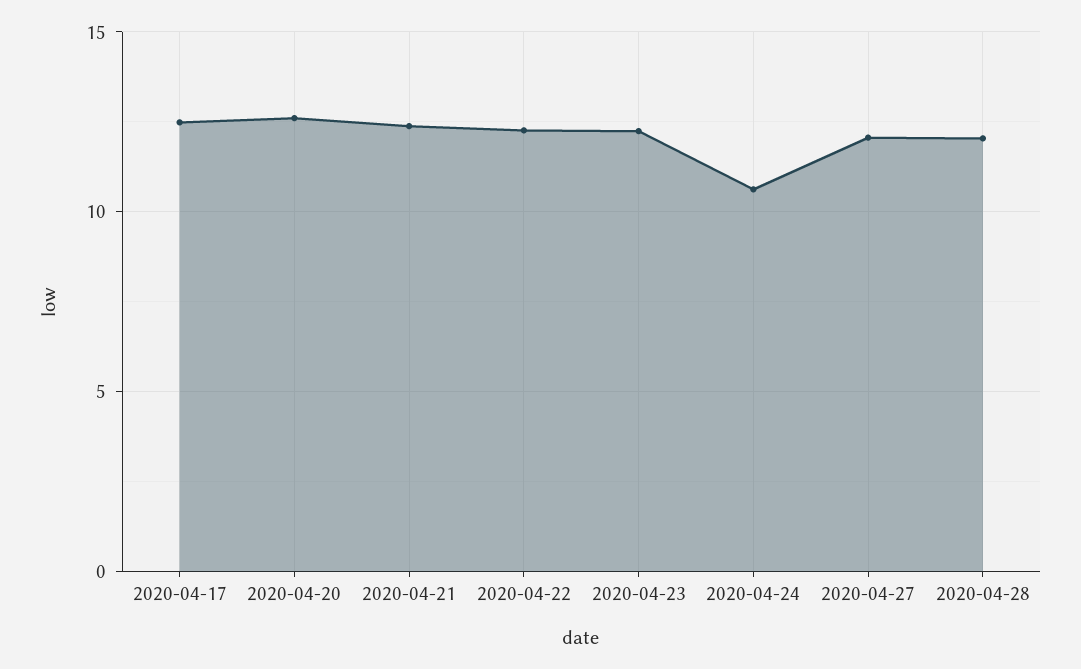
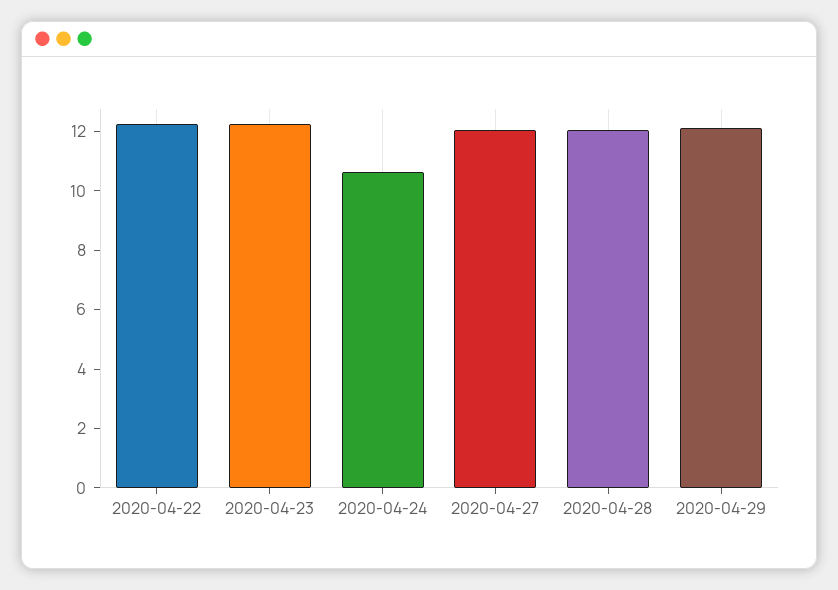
2020-04-17: 12.5 -> none
2020-04-20: 12.5 -> none
2020-04-21: 12.5 -> none
2020-04-29: none -> 12

